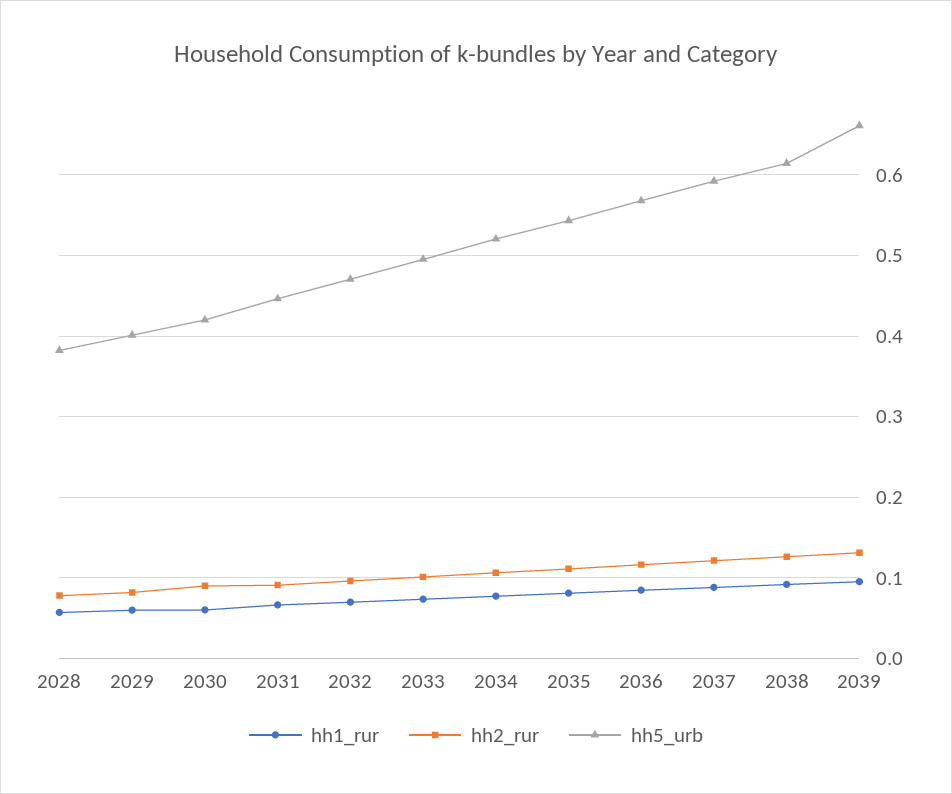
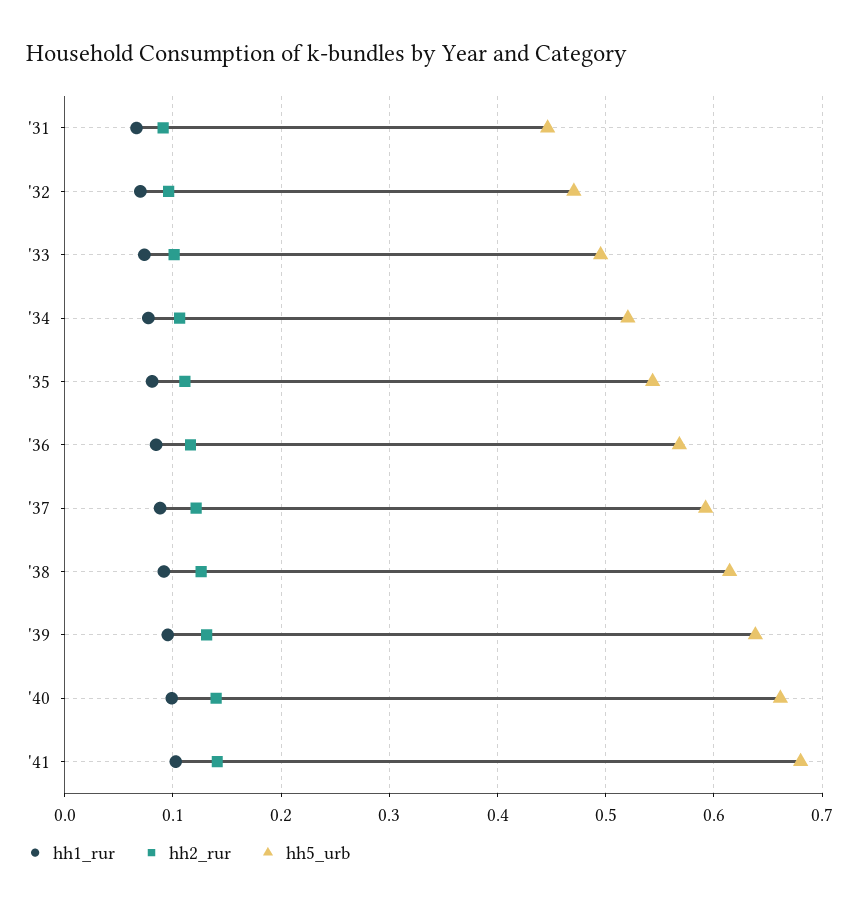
hh1_rur, 2028: 0.06 -> none
hh2_rur, 2028: 0.08 -> none
hh5_urb, 2028: 0.38 -> none
hh1_rur, 2029: 0.06 -> none
hh2_rur, 2029: 0.08 -> none
hh5_urb, 2029: 0.4 -> none
hh1_rur, 2030: 0.06 -> none
hh2_rur, 2030: 0.09 -> none
hh5_urb, 2030: 0.42 -> none
hh5_urb, 2039: 0.66 -> 0.64
hh1_rur, '40: none -> 0.1
hh2_rur, '40: none -> 0.14
hh5_urb, '40: none -> 0.66
hh1_rur, '41: none -> 0.1
hh2_rur, '41: none -> 0.14
hh5_urb, '41: none -> 0.68

